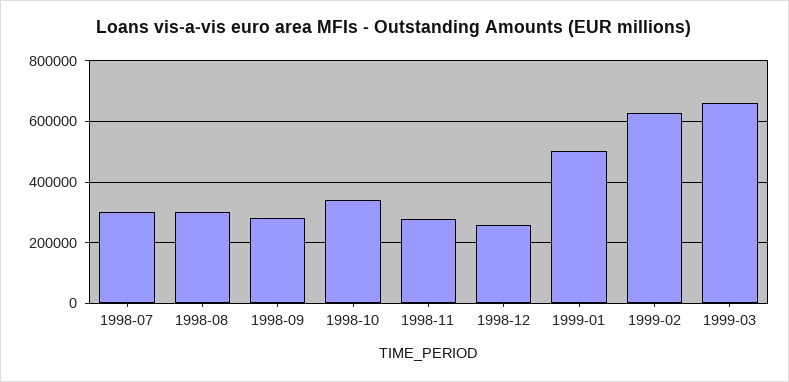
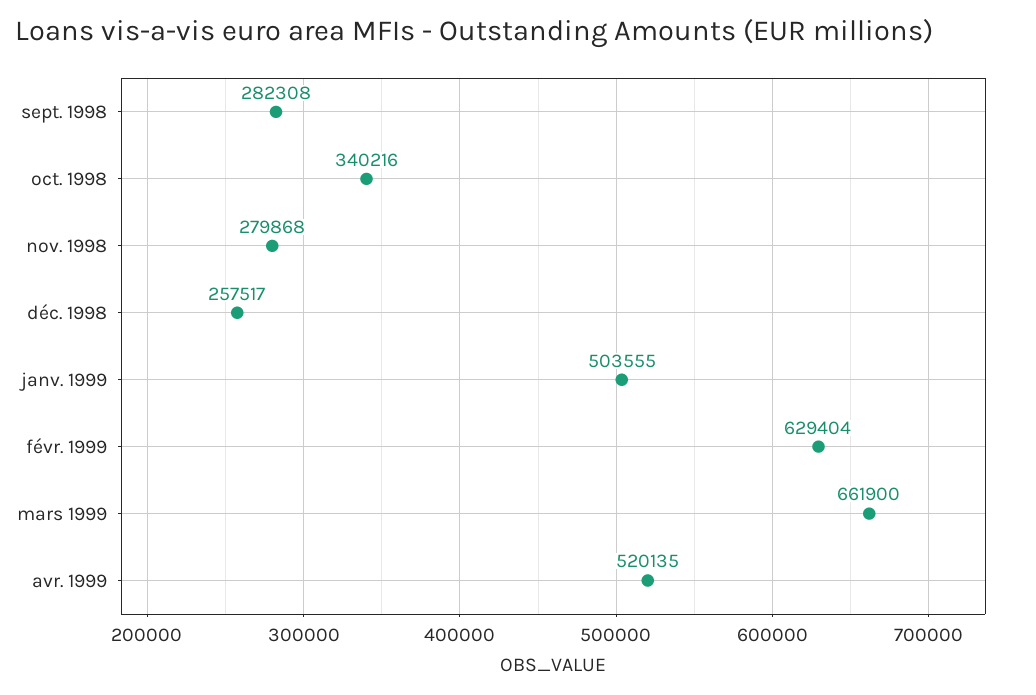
1998-07: 300000 -> none
1998-08: 300000 -> none
avr. 1999: none -> 520135

